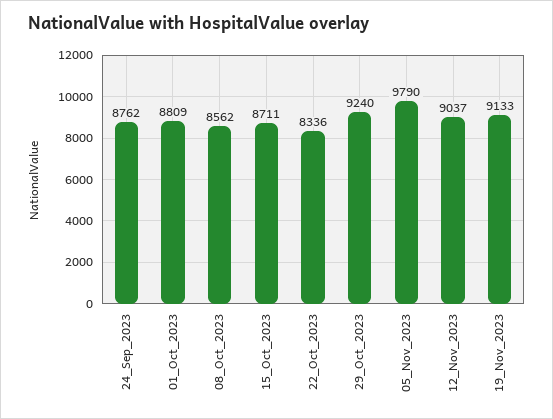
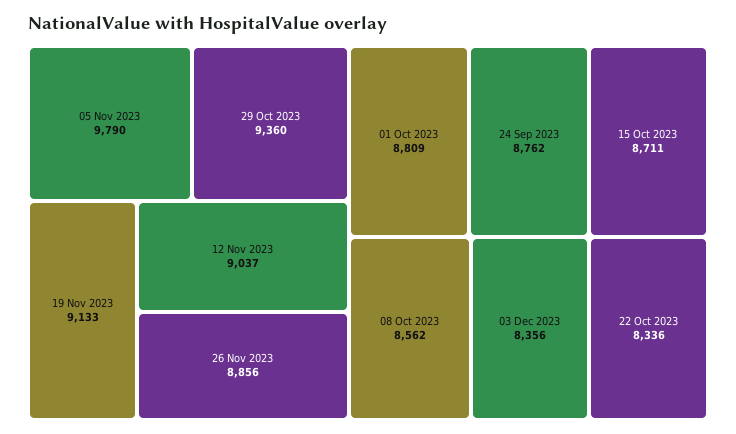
29_Oct_2023: 9240 -> 9360
26 Nov 2023: none -> 8856
03 Dec 2023: none -> 8356

